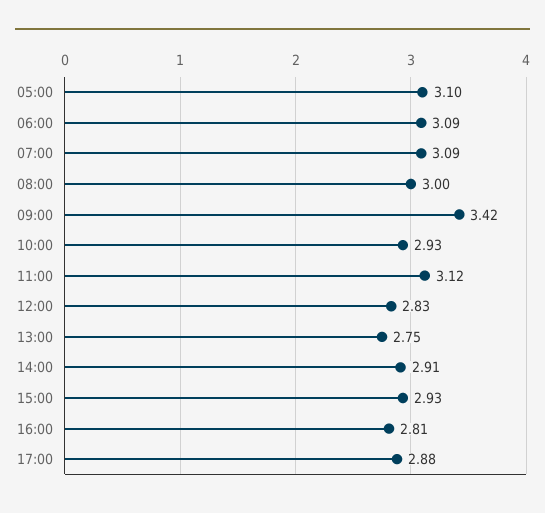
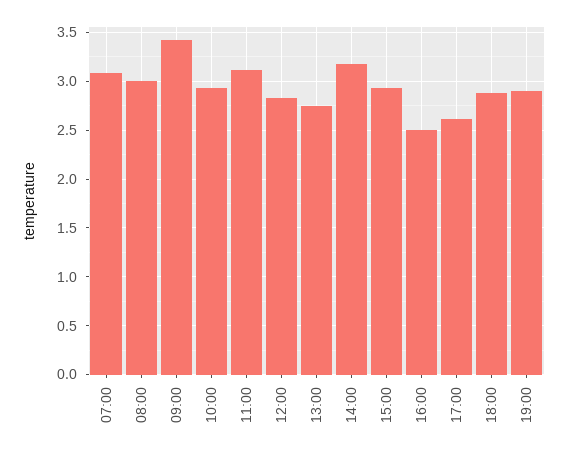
05:00: 3.1 -> none
06:00: 3.09 -> none
14:00: 2.91 -> 3.2
16:00: 2.81 -> 2.5
17:00: 2.88 -> 2.6
18:00: none -> 2.9
19:00: none -> 2.9

